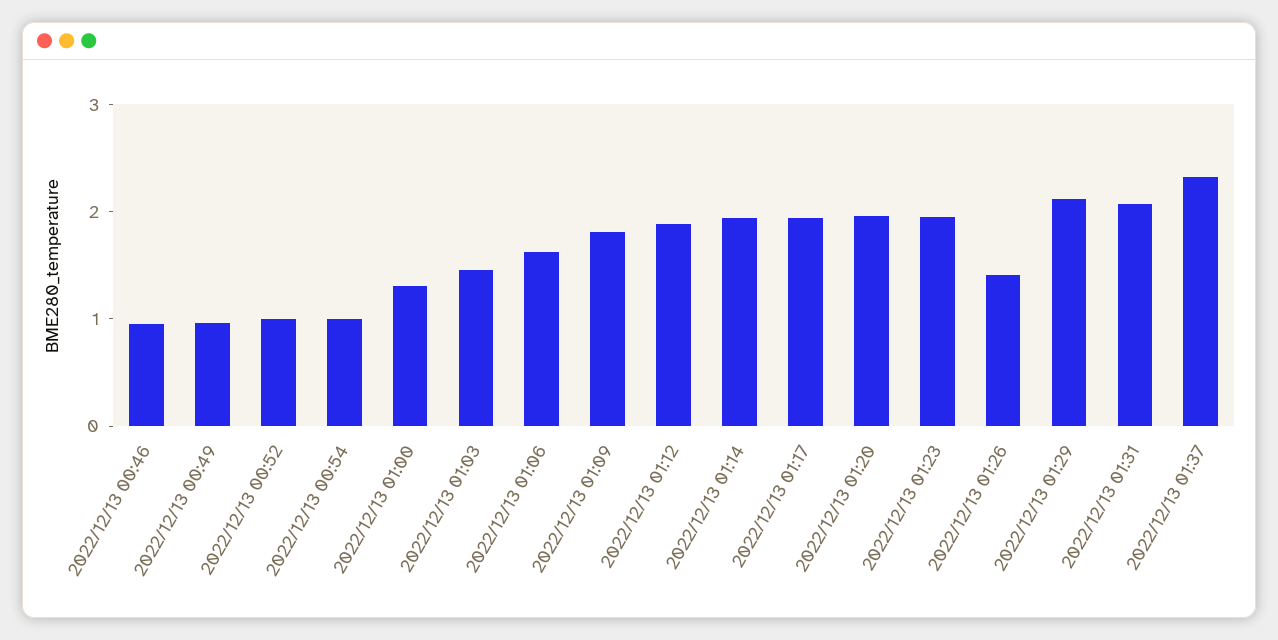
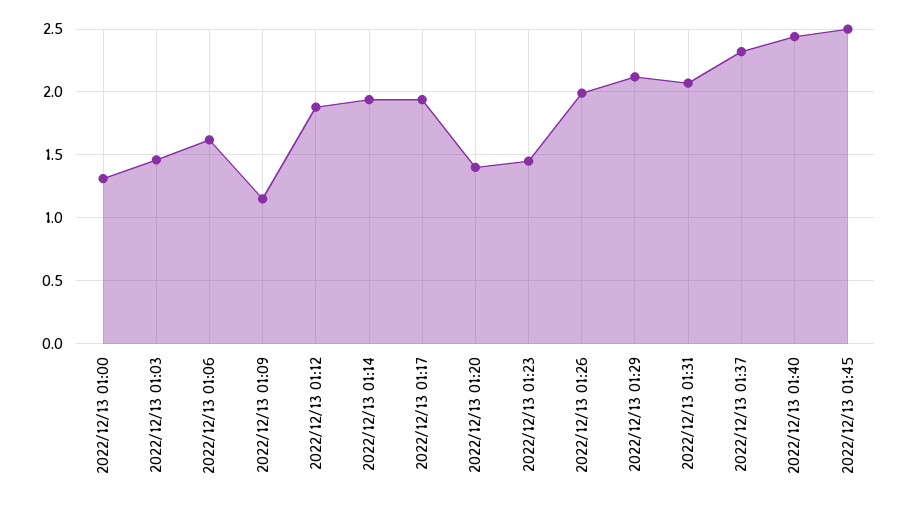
2022/12/13 00:46: 1 -> none
2022/12/13 00:49: 1 -> none
2022/12/13 00:52: 1 -> none
2022/12/13 00:54: 1 -> none
2022/12/13 01:09: 1.8 -> 1.15
2022/12/13 01:20: 2 -> 1.4
2022/12/13 01:23: 2 -> 1.45
2022/12/13 01:26: 1.4 -> 2
2022/12/13 01:40: none -> 2.45
2022/12/13 01:45: none -> 2.5

